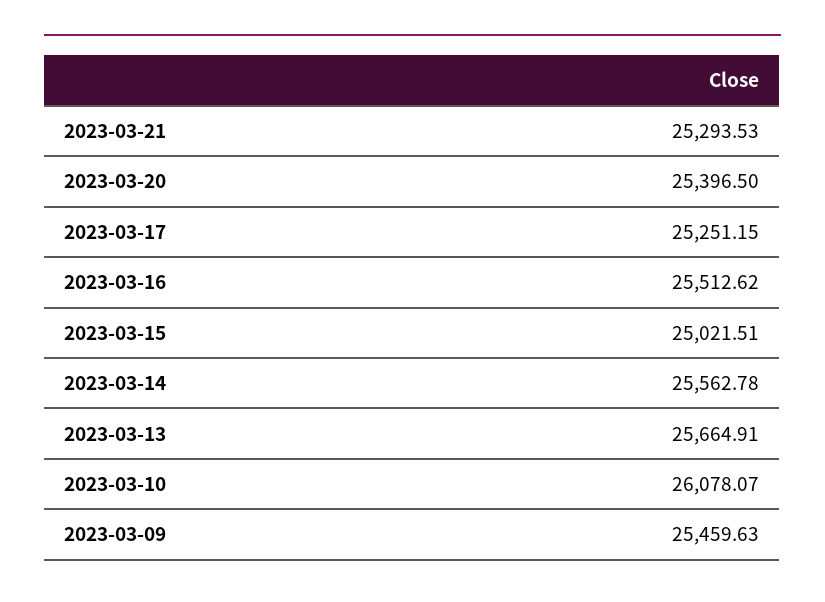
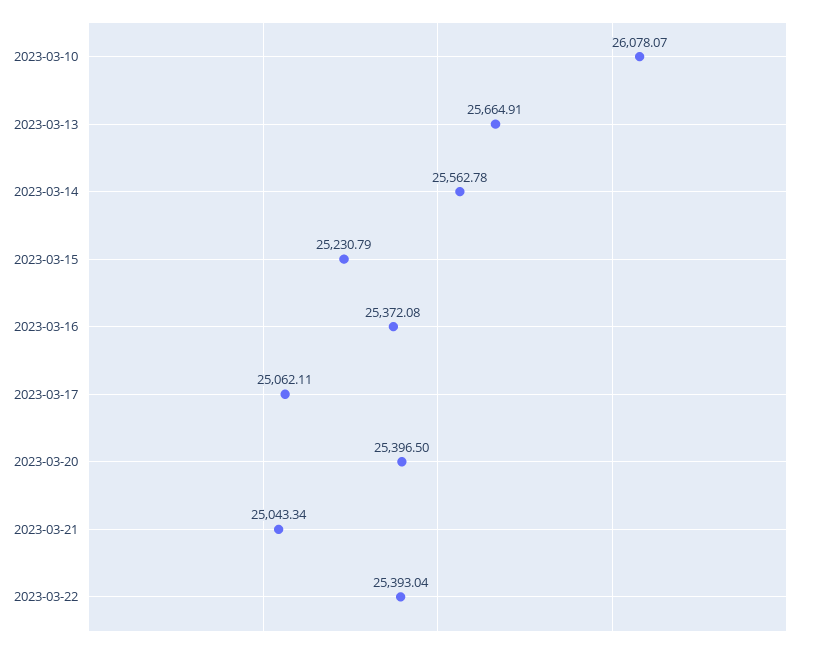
2023-03-21: 25293.53 -> 25043.34
2023-03-17: 25251.15 -> 25062.11
2023-03-16: 25512.62 -> 25372.08
2023-03-15: 25021.51 -> 25230.79
2023-03-09: 25459.63 -> none
2023-03-22: none -> 25393.04

